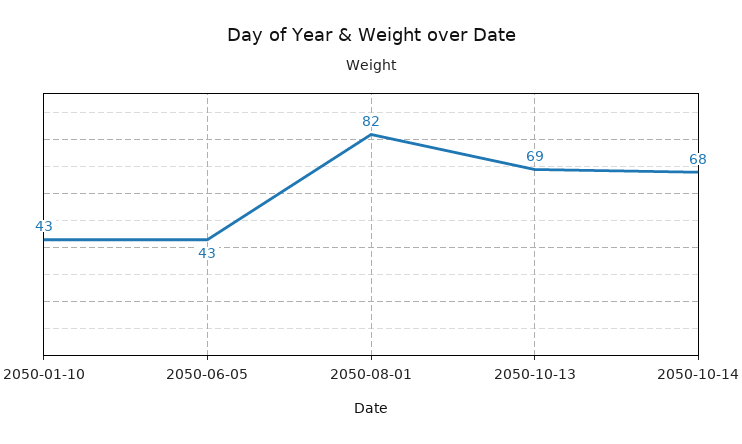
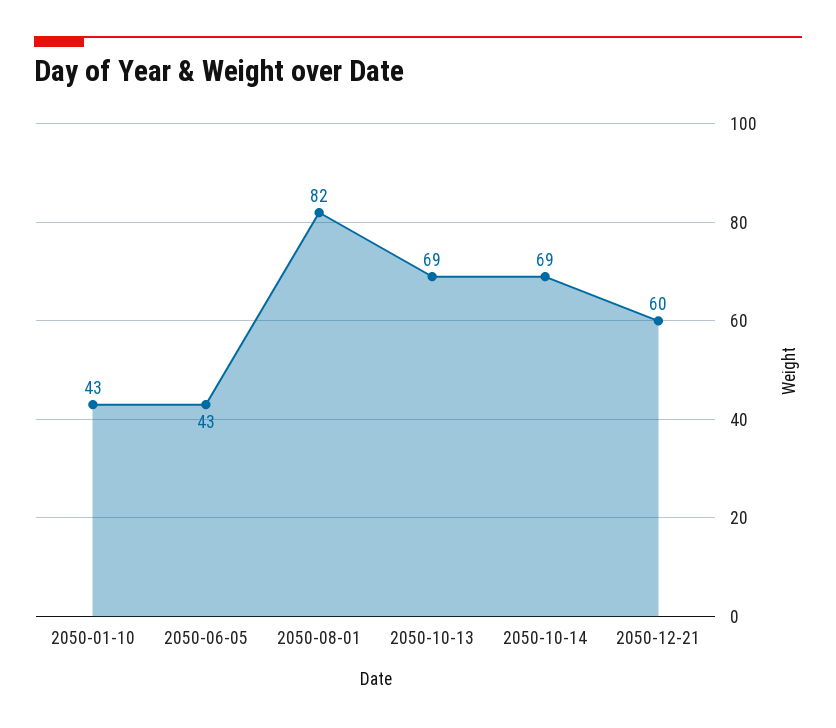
2050-10-14: 68 -> 69
2050-12-21: none -> 60

